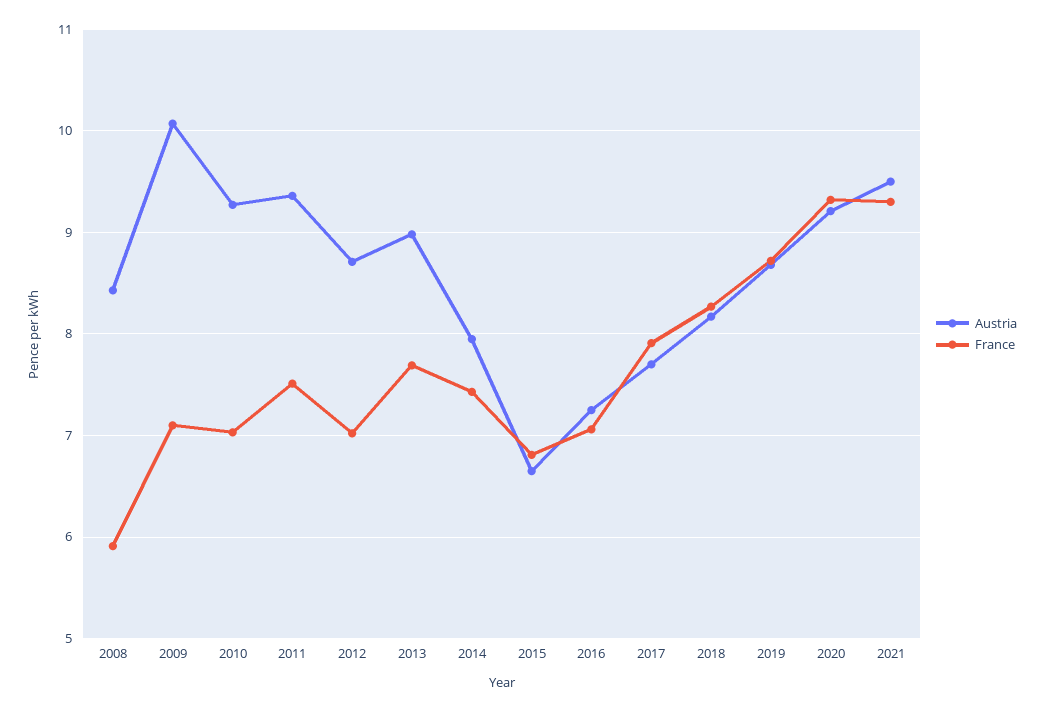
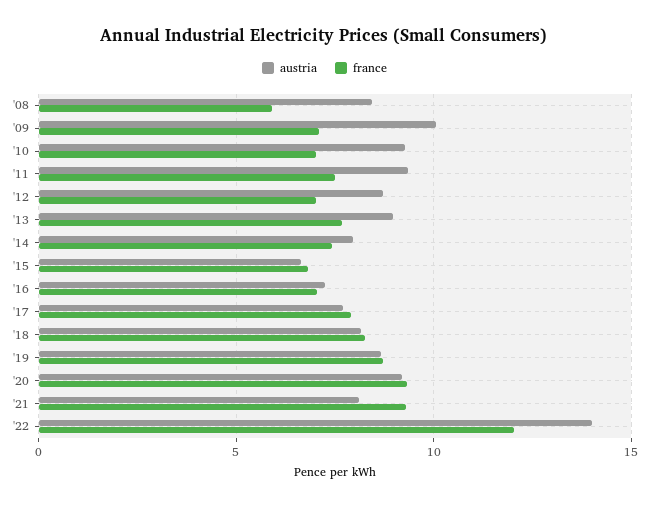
Austria, 2021: 9.5 -> 8
Austria, '22: none -> 14
France, '22: none -> 12

